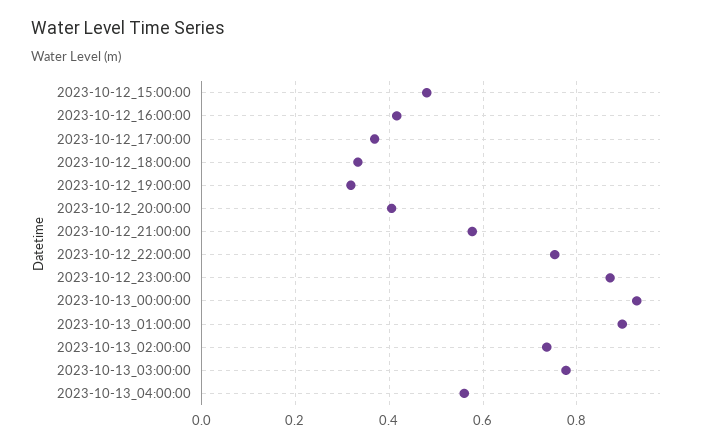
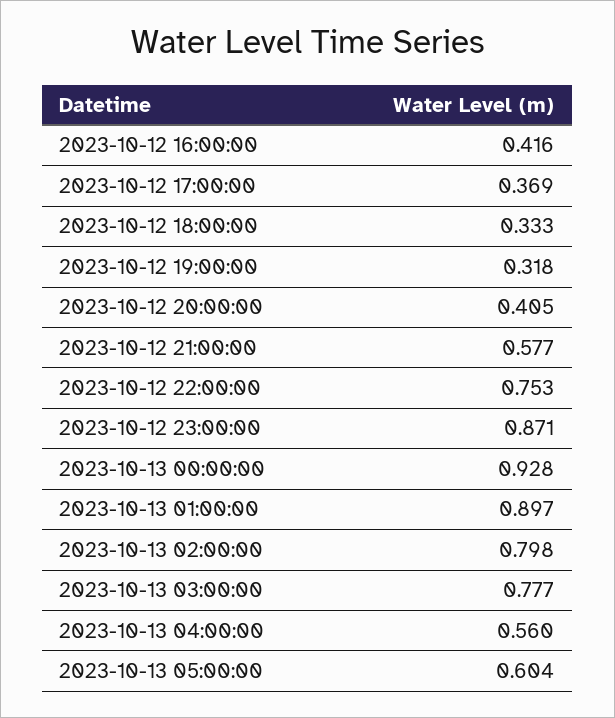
2023-10-12_15:00:00: 0.48 -> none
2023-10-13_02:00:00: 0.74 -> 0.798
2023-10-13 05:00:00: none -> 0.604

